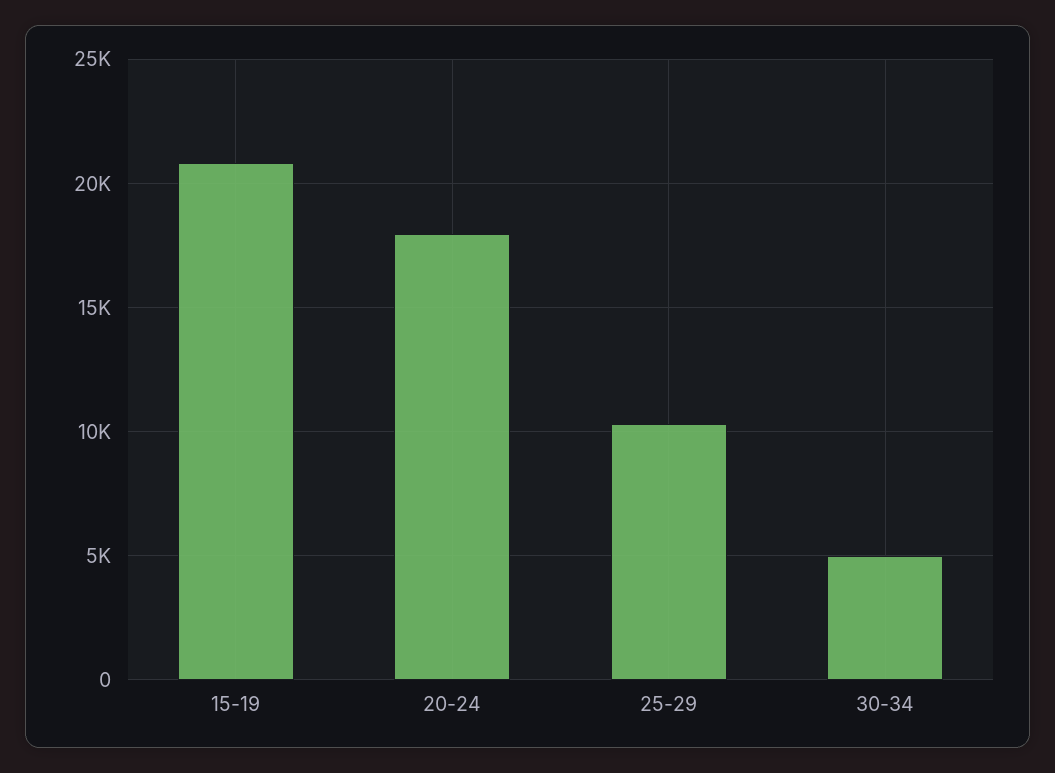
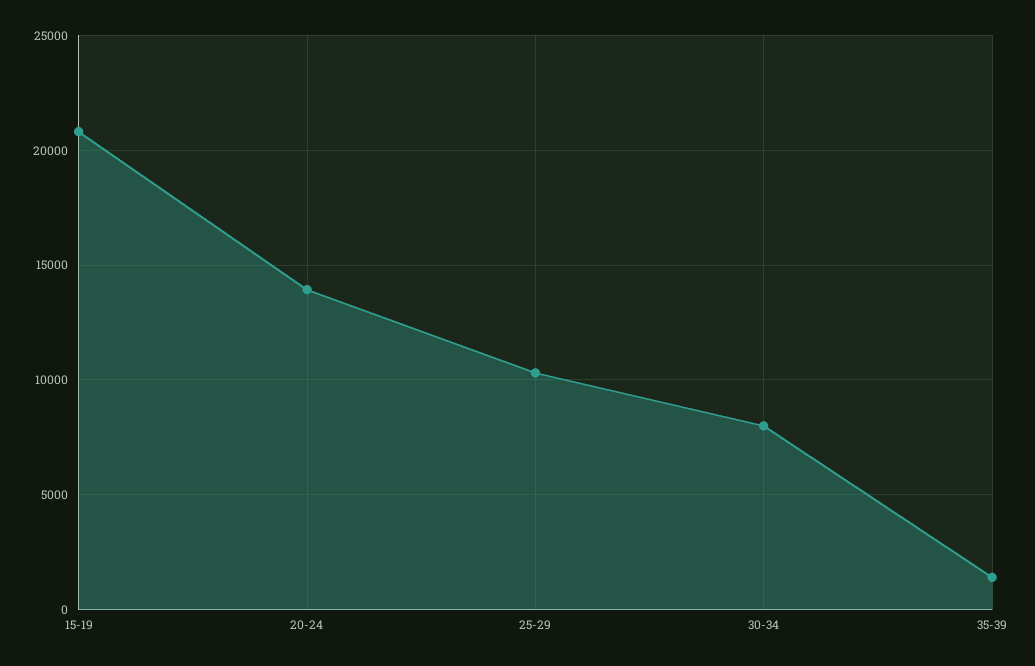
20-24: 18000 -> 14000
30-34: 5000 -> 8000
35-39: none -> 1500

